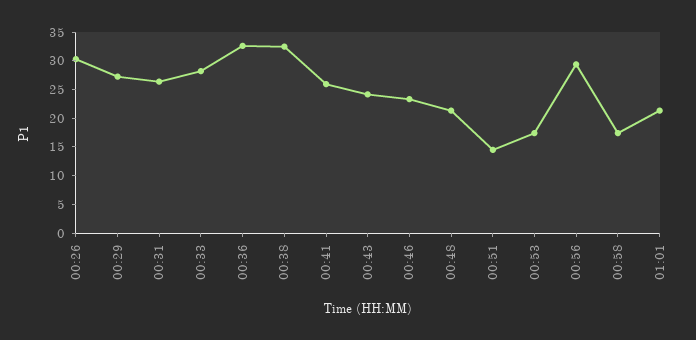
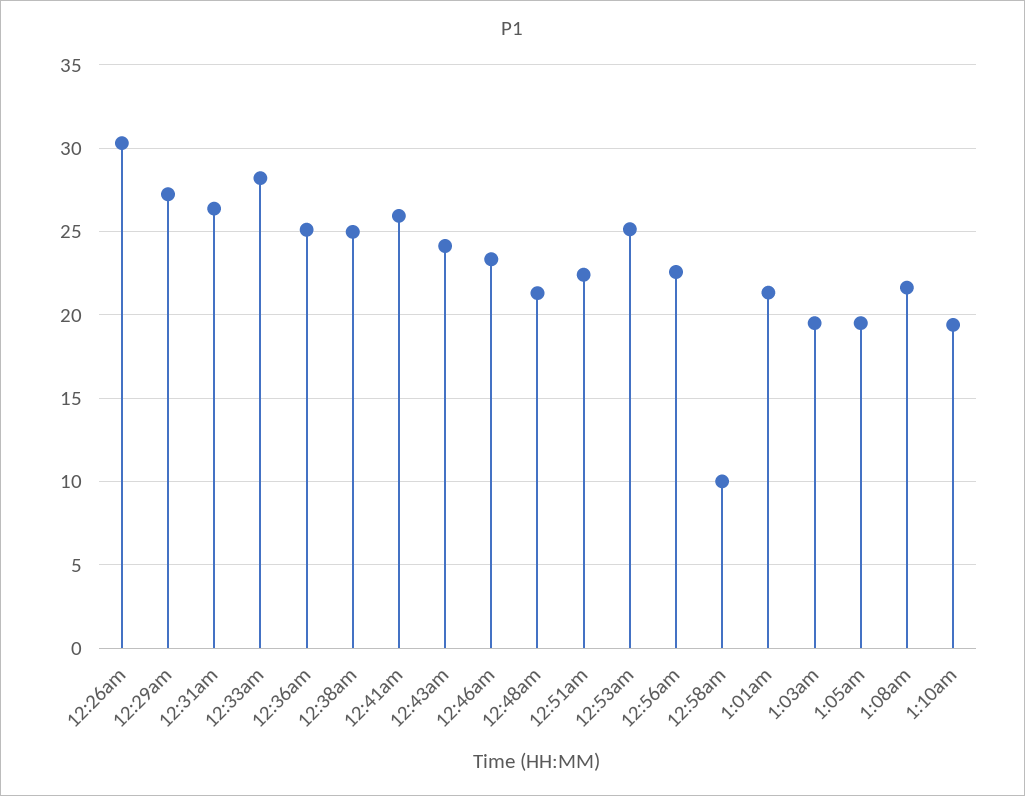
00:36: 32.5 -> 25
00:38: 32.5 -> 25
00:51: 15 -> 22.5
00:53: 17.5 -> 25
00:56: 30 -> 22.5
00:58: 17.5 -> 10
1:03am: none -> 19.5
1:05am: none -> 19.5
1:08am: none -> 21.5
1:10am: none -> 19.5

